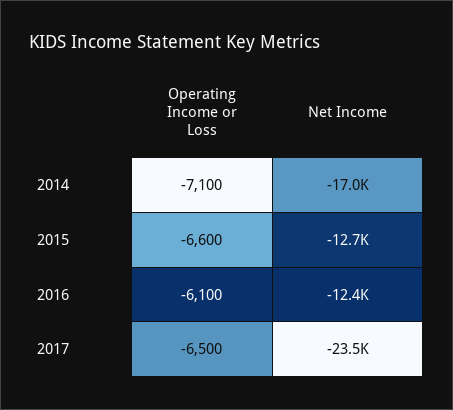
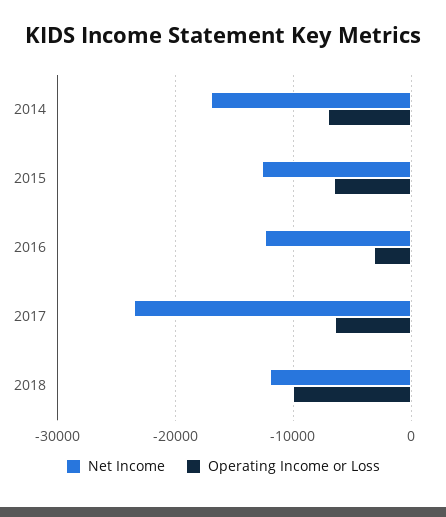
Operating Income or Loss, 2016: -6100 -> -3000
Net Income, 2018: none -> -12000
Operating Income or Loss, 2018: none -> -10000

